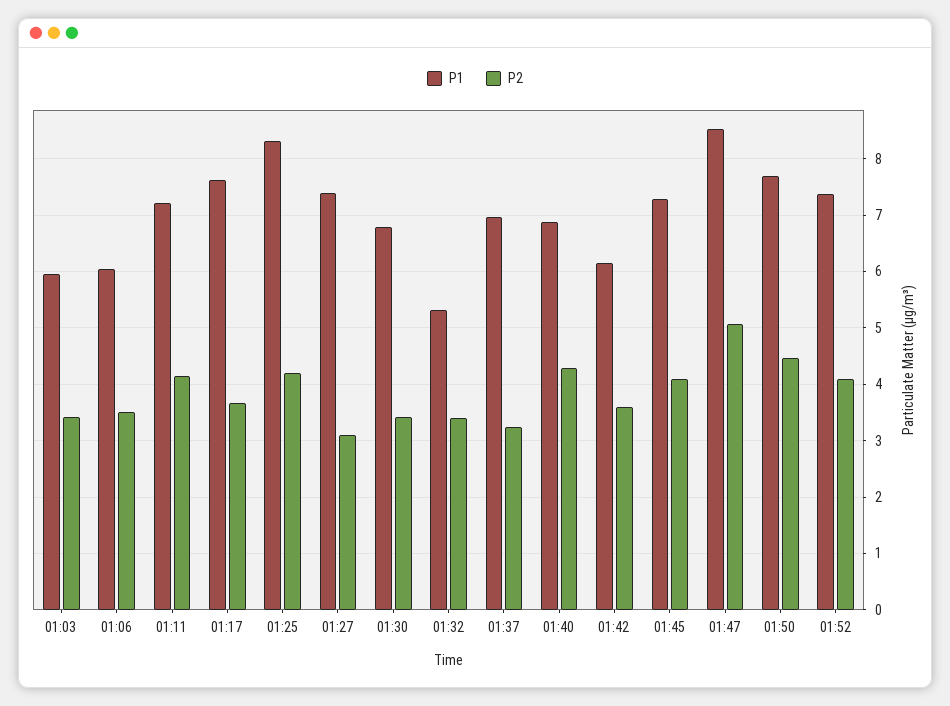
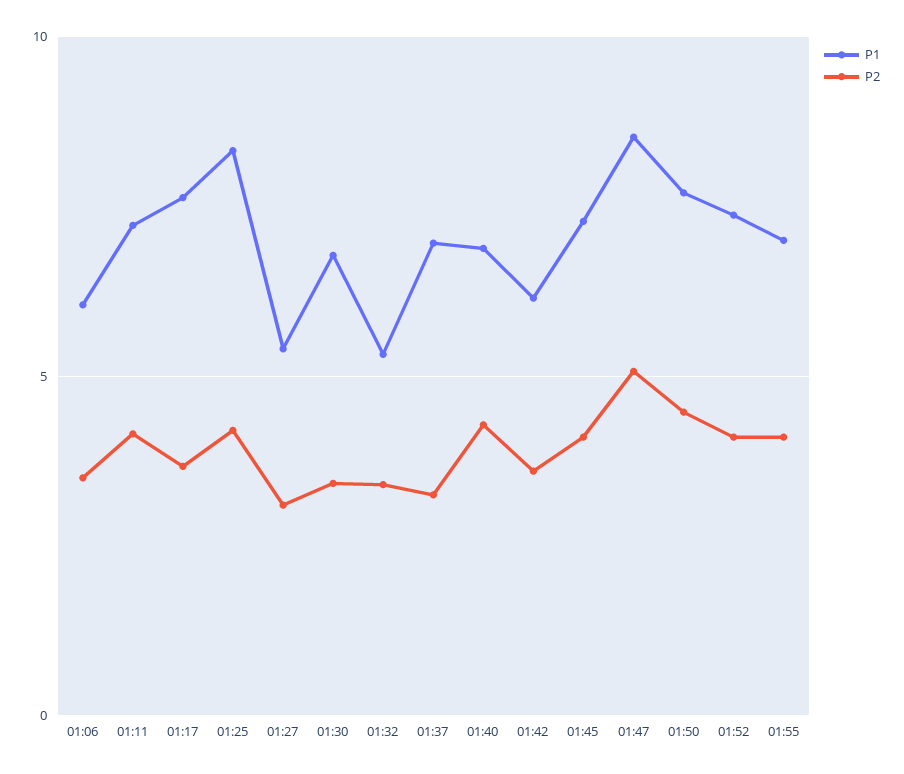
P1, 01:03: 6 -> none
P2, 01:03: 3.4 -> none
P1, 01:27: 7.4 -> 5.5
P1, 01:55: none -> 7
P2, 01:55: none -> 4

